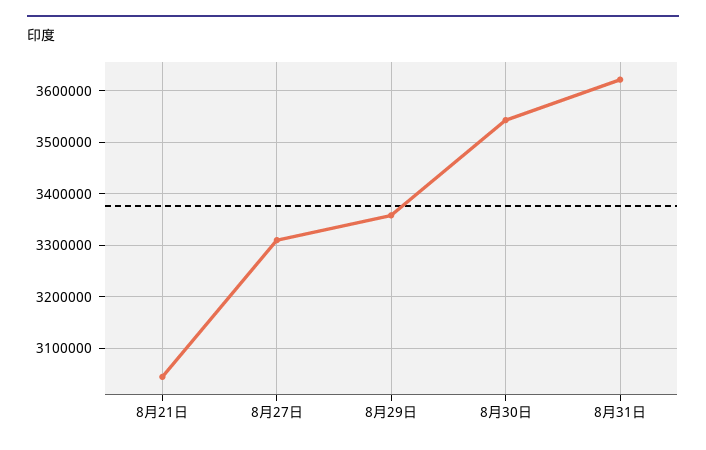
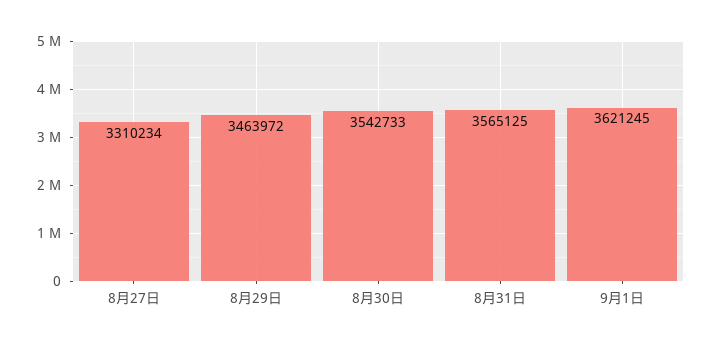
8月21日: 3040000 -> none
8月29日: 3360000 -> 3463972
8月31日: 3620000 -> 3565125
9月1日: none -> 3621245

